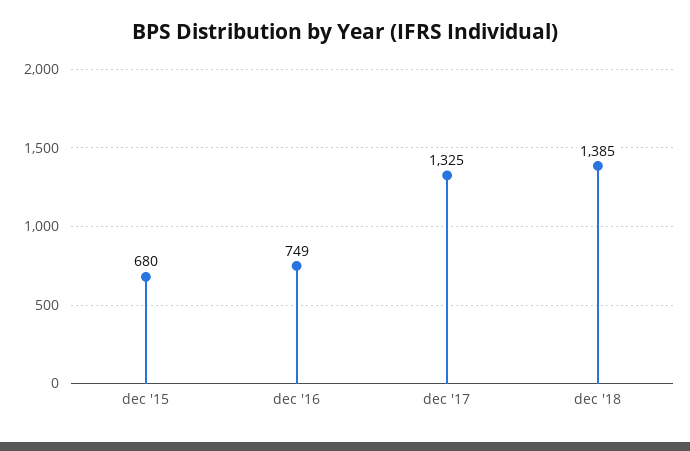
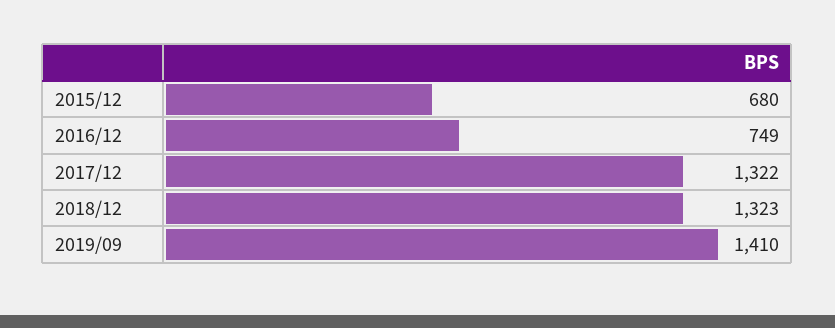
dec '17: 1325 -> 1322
dec '18: 1385 -> 1323
2019/09: none -> 1410

